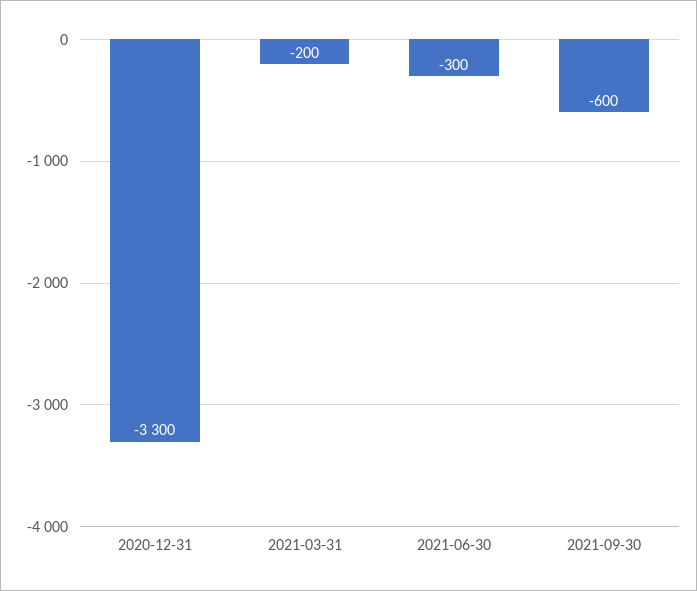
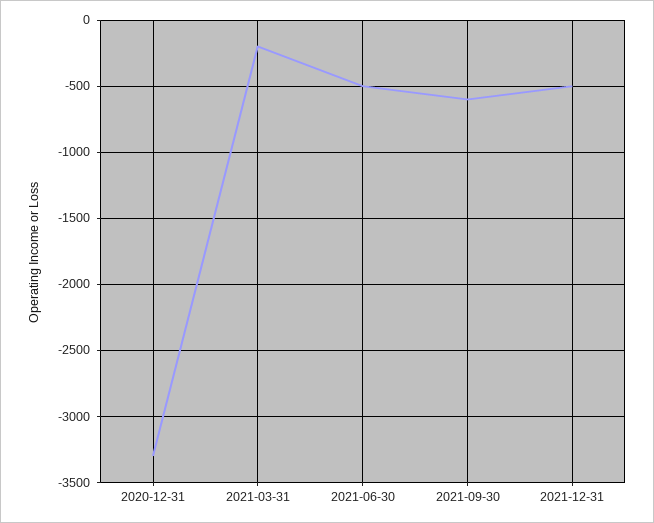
2021-06-30: -300 -> -500
2021-12-31: none -> -500

